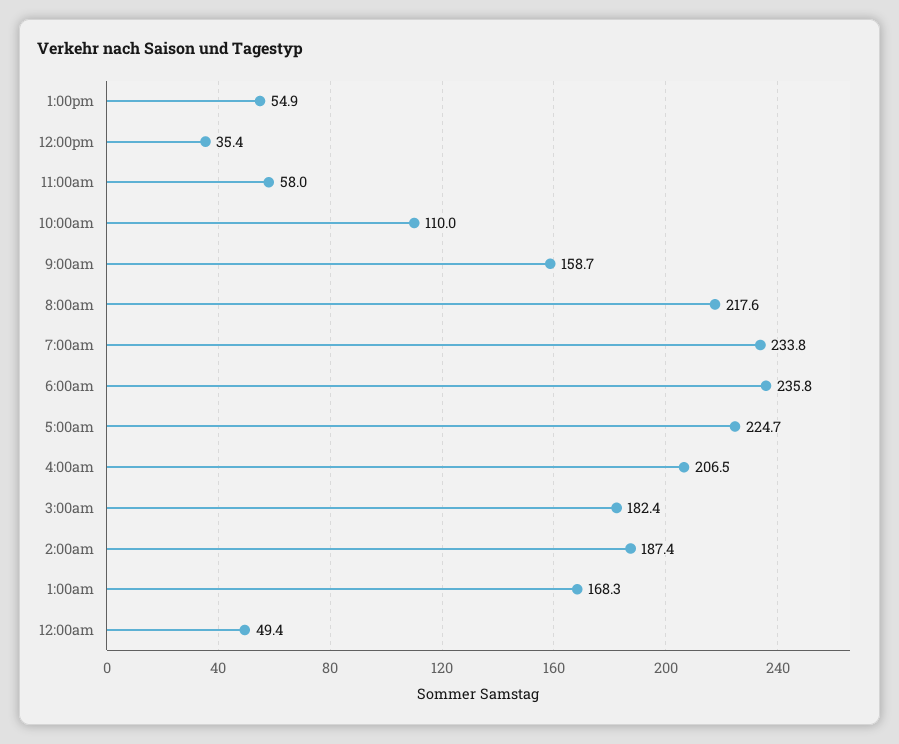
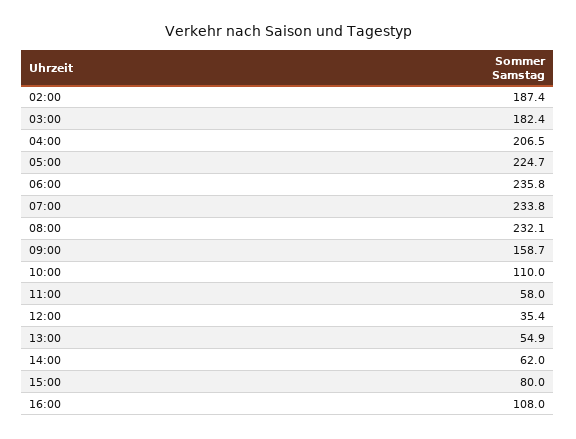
8:00am: 217.6 -> 232.1
1:00am: 168.3 -> none
12:00am: 49.4 -> none
14:00: none -> 62
15:00: none -> 80
16:00: none -> 108

